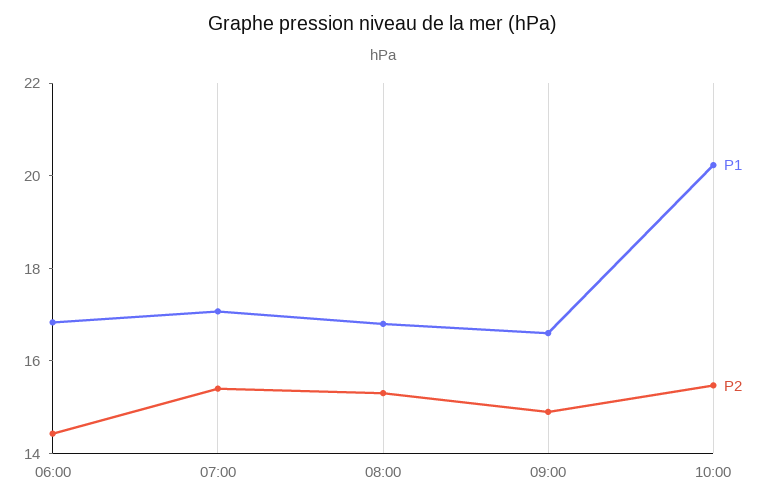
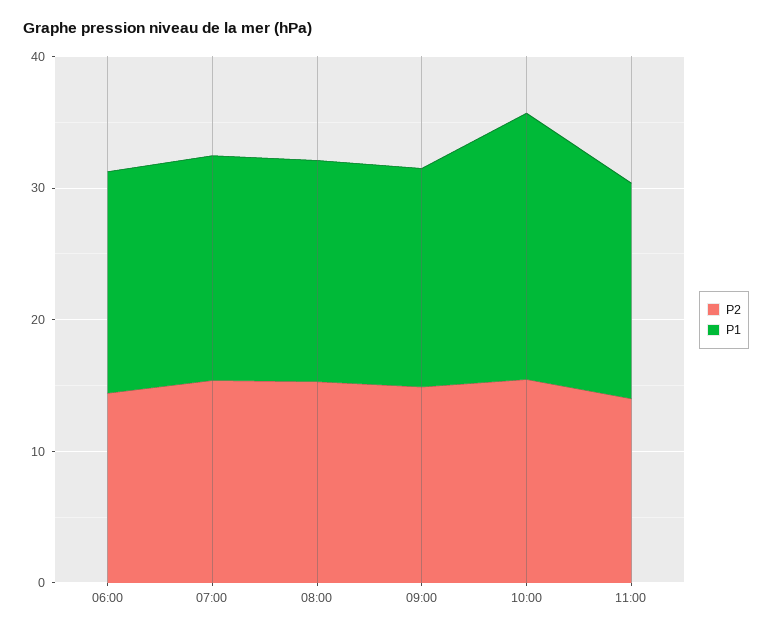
P2, 11:00: none -> 14
P1, 11:00: none -> 16

